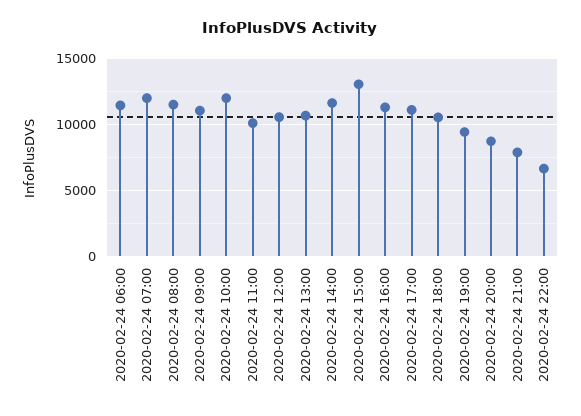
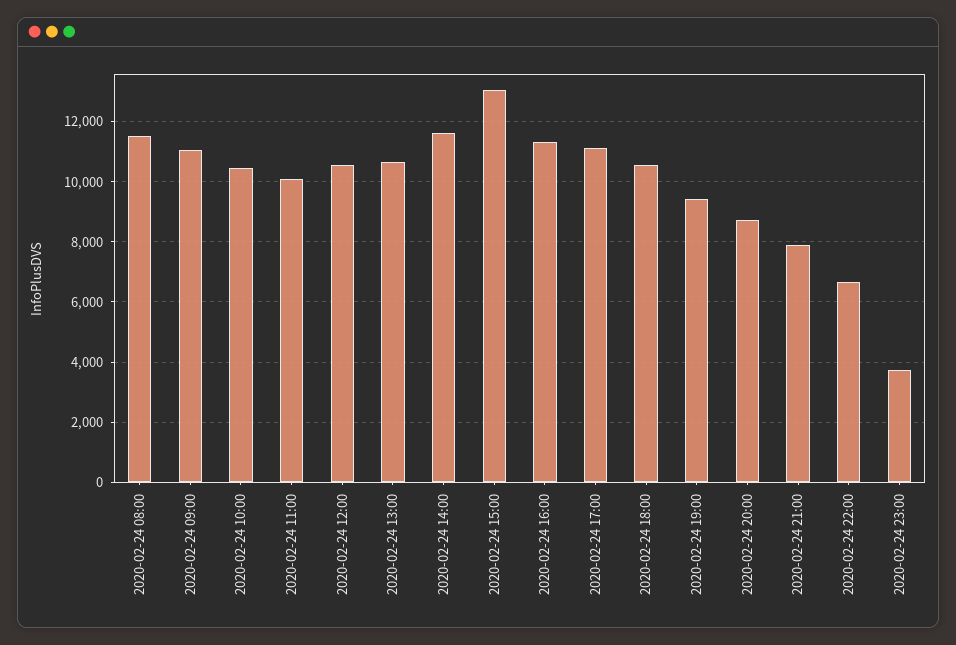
2020-02-24 06:00: 11500 -> none
2020-02-24 07:00: 12000 -> none
2020-02-24 10:00: 12000 -> 10400
2020-02-24 23:00: none -> 3800

